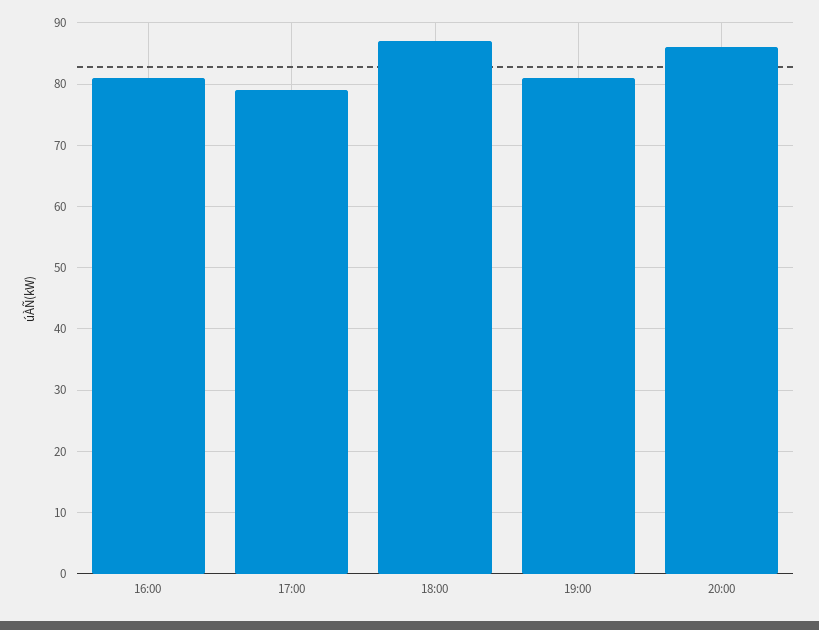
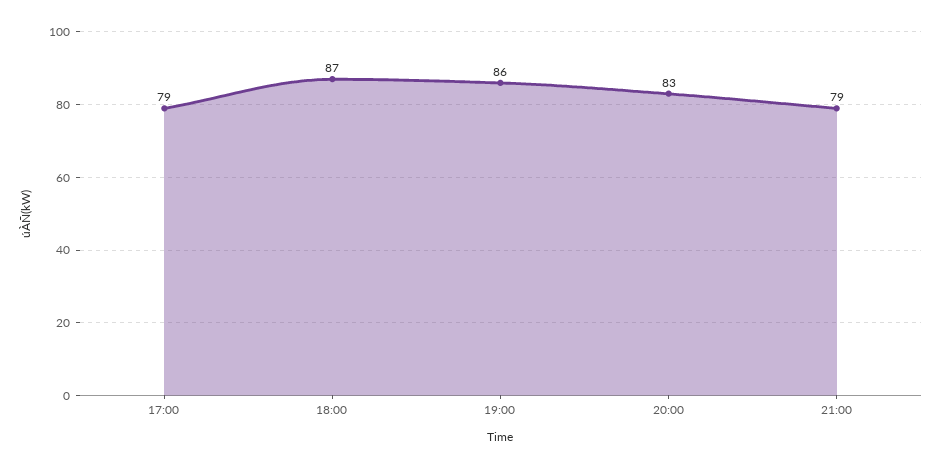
16:00: 81 -> none
19:00: 81 -> 86
20:00: 86 -> 83
21:00: none -> 79

